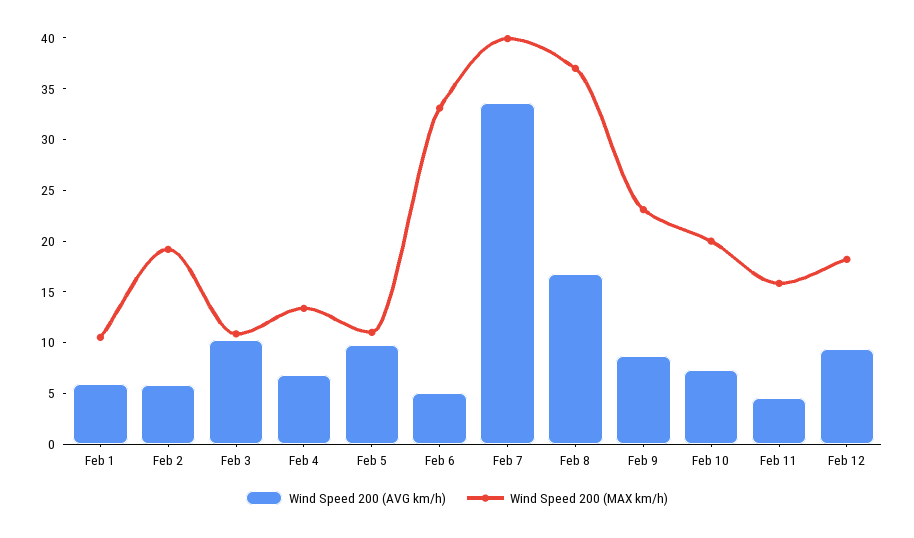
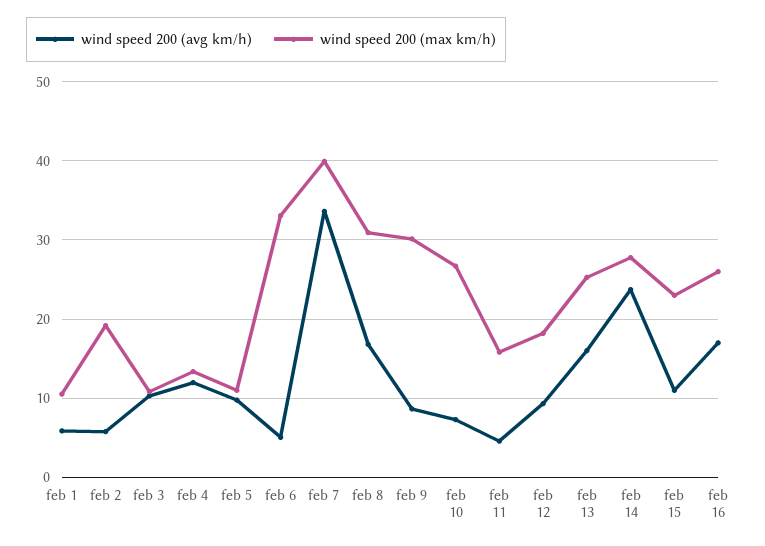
Wind Speed 200 (AVG km/h), Feb 4: 7 -> 12
Wind Speed 200 (MAX km/h), Feb 8: 37 -> 31
Wind Speed 200 (MAX km/h), Feb 9: 23 -> 30
Wind Speed 200 (MAX km/h), Feb 10: 20 -> 27
Wind Speed 200 (AVG km/h), feb 13: none -> 16
Wind Speed 200 (MAX km/h), feb 13: none -> 25
Wind Speed 200 (AVG km/h), feb 14: none -> 24
Wind Speed 200 (MAX km/h), feb 14: none -> 28
Wind Speed 200 (AVG km/h), feb 15: none -> 11
Wind Speed 200 (MAX km/h), feb 15: none -> 23
Wind Speed 200 (AVG km/h), feb 16: none -> 17
Wind Speed 200 (MAX km/h), feb 16: none -> 26

